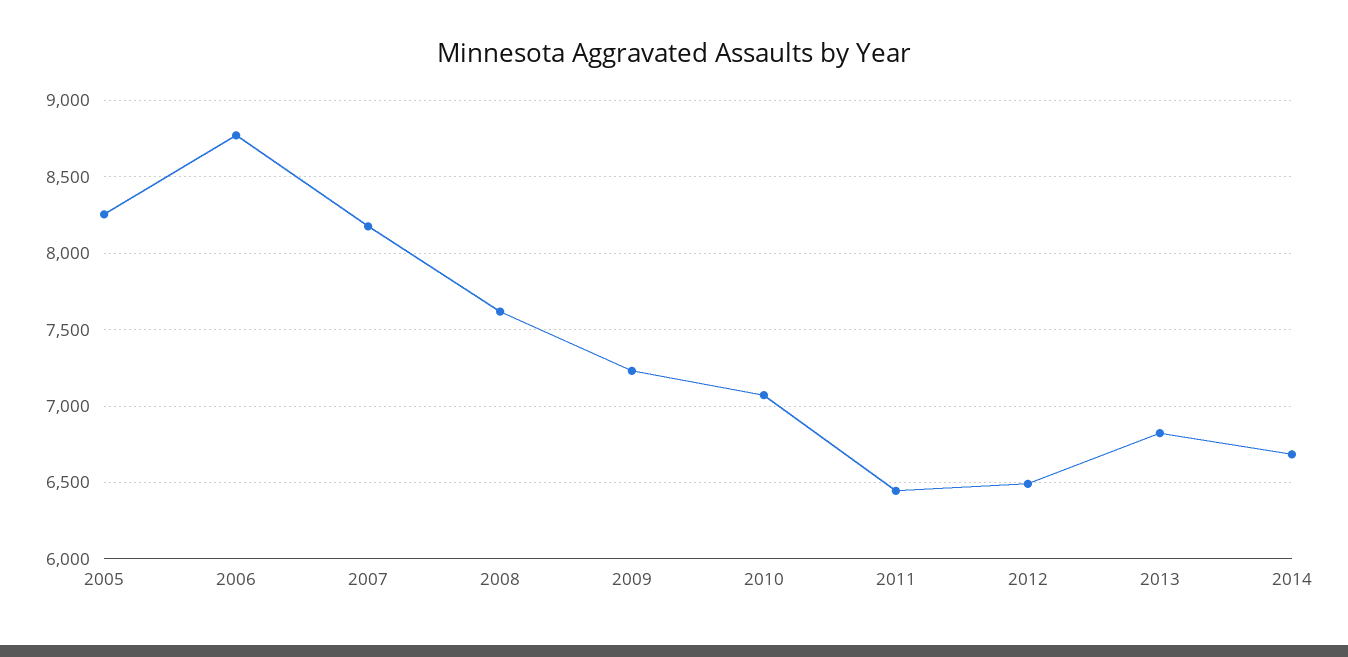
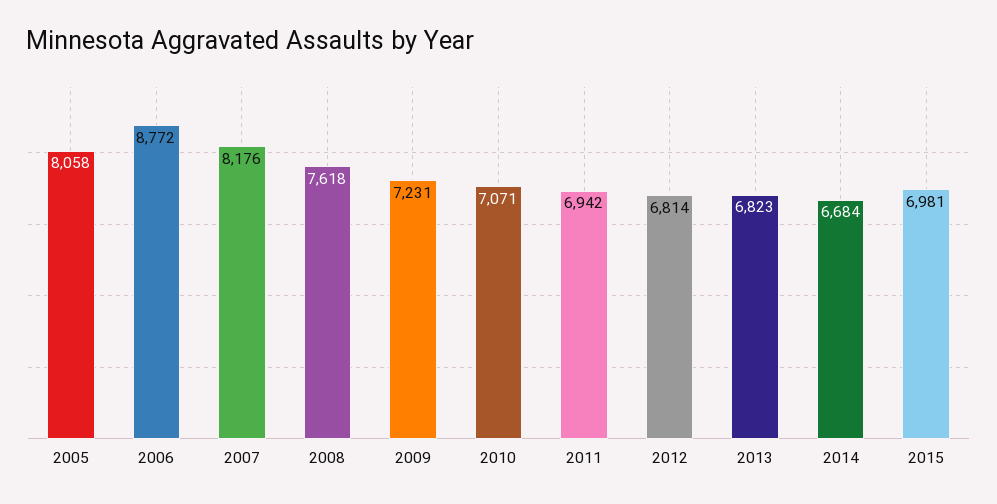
2005: 8250 -> 8058
2011: 6450 -> 6942
2012: 6500 -> 6814
2015: none -> 6981

